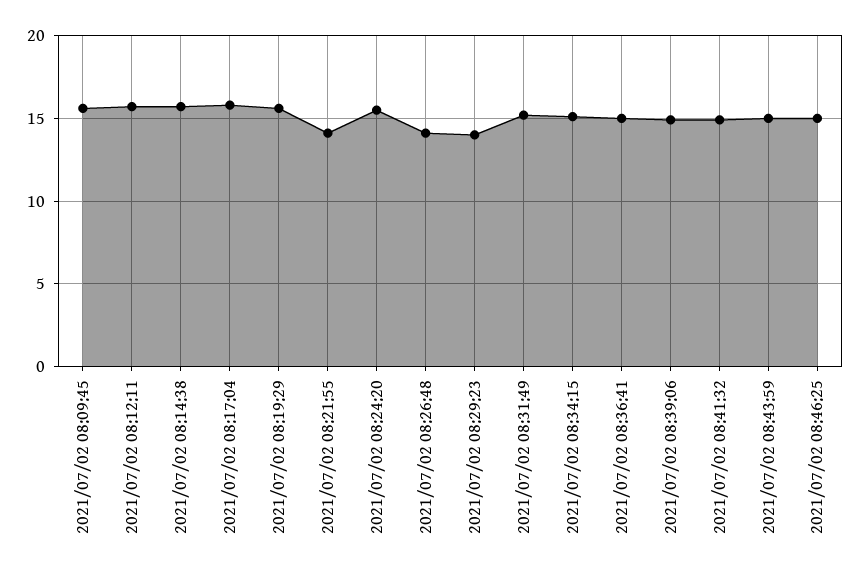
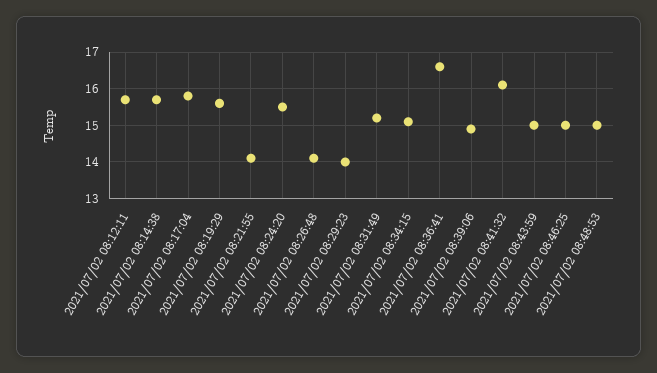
2021/07/02 08:09:45: 15.5 -> none
2021/07/02 08:36:41: 15 -> 16.5
2021/07/02 08:41:32: 15 -> 16
2021/07/02 08:48:53: none -> 15

